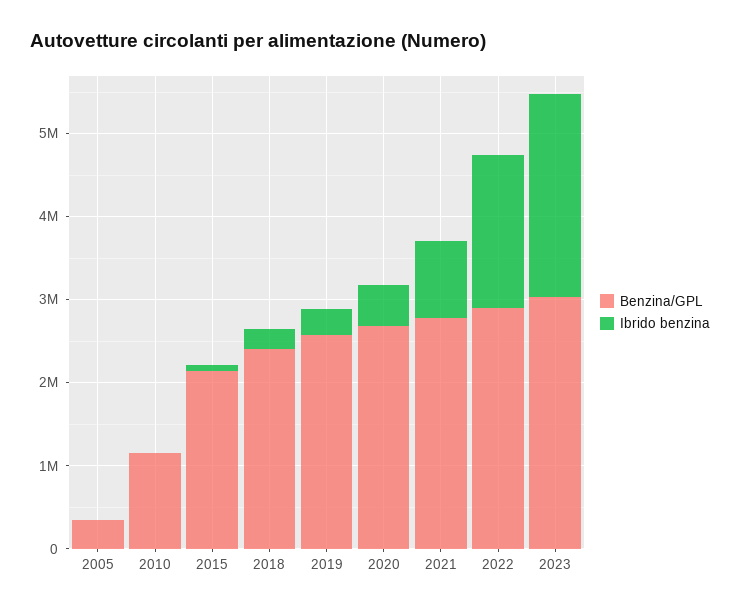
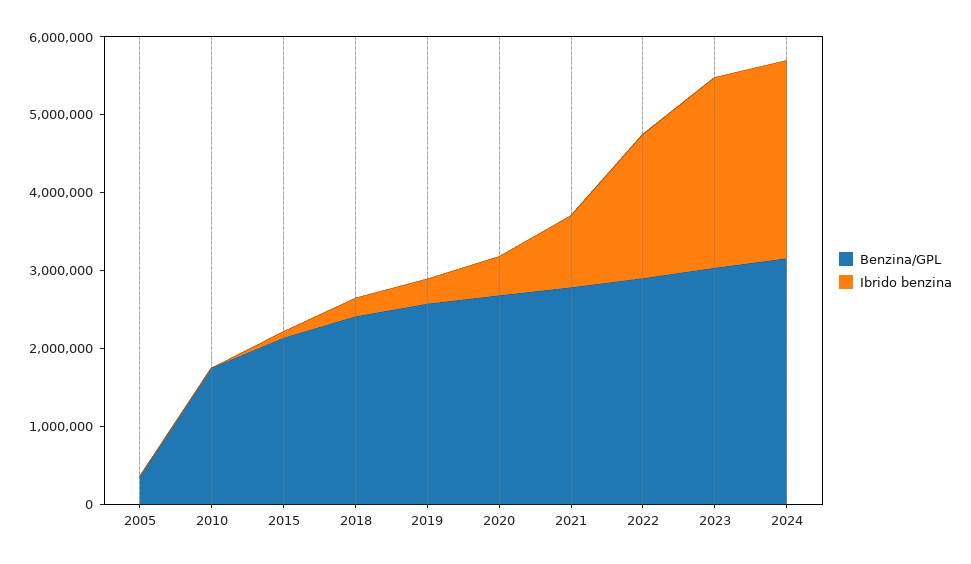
Benzina/GPL, 2010: 1200000 -> 1800000
Benzina/GPL, 2024: none -> 3200000
Ibrido benzina, 2024: none -> 2600000

